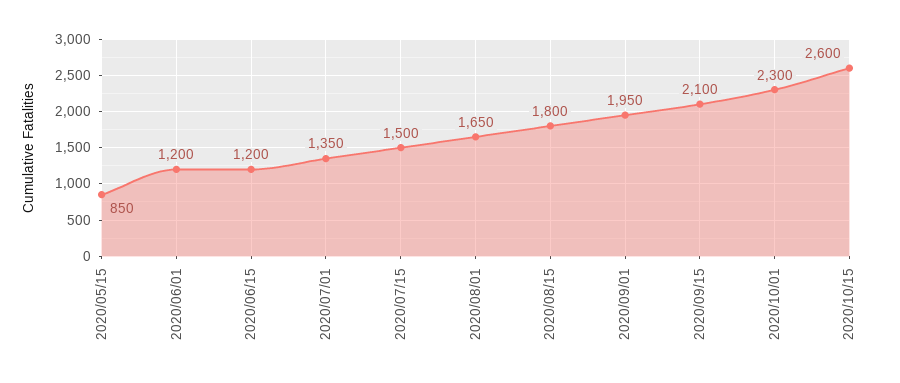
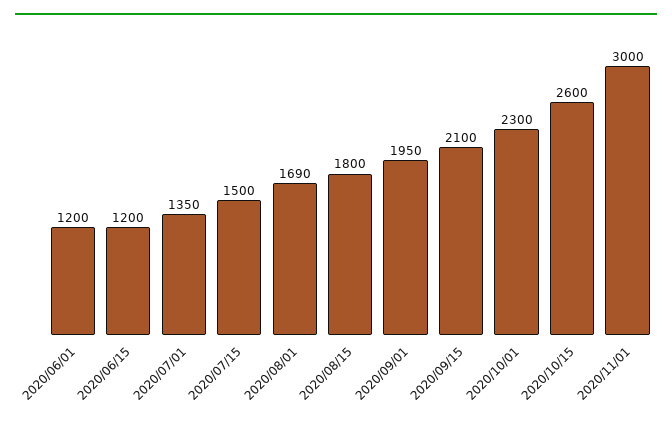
2020/05/15: 850 -> none
2020/08/01: 1650 -> 1690
2020/11/01: none -> 3000

